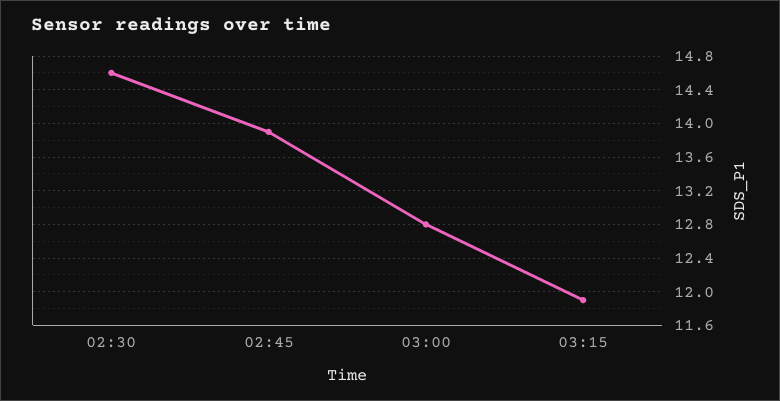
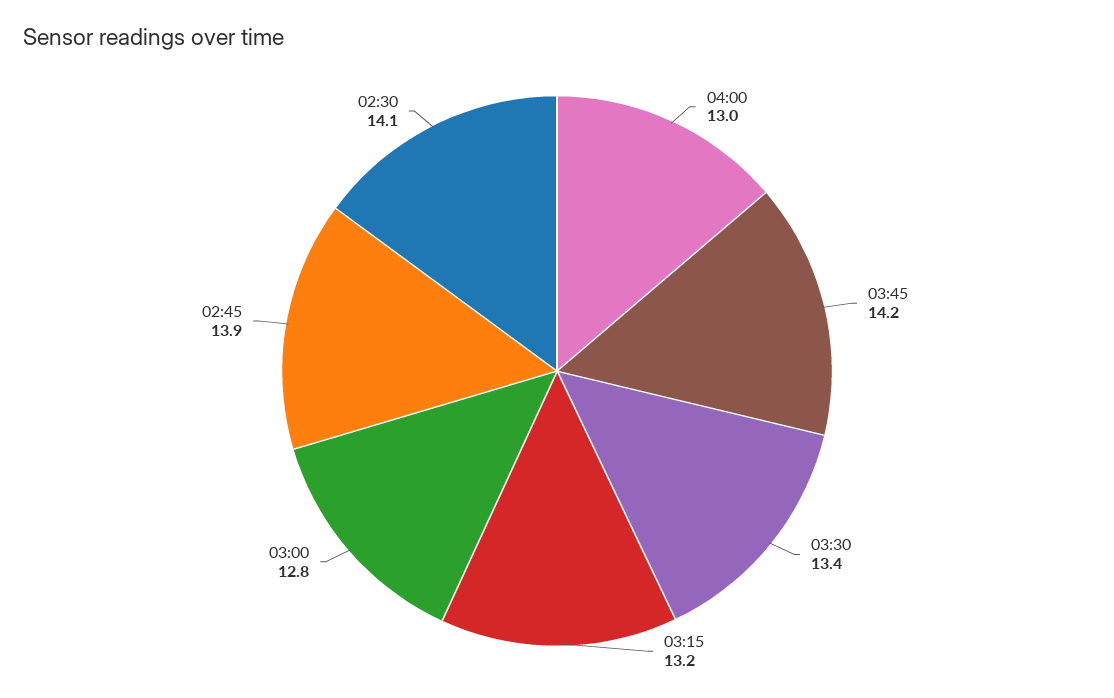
02:30: 14.6 -> 14.1
03:15: 11.9 -> 13.2
04:00: none -> 13
03:45: none -> 14.2
03:30: none -> 13.4

